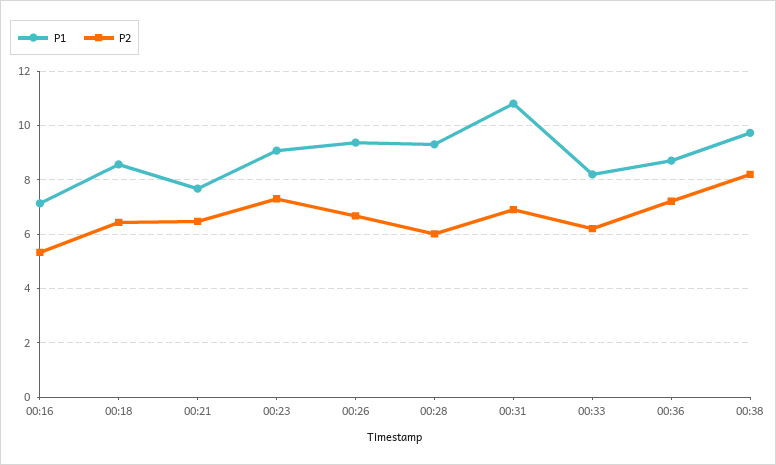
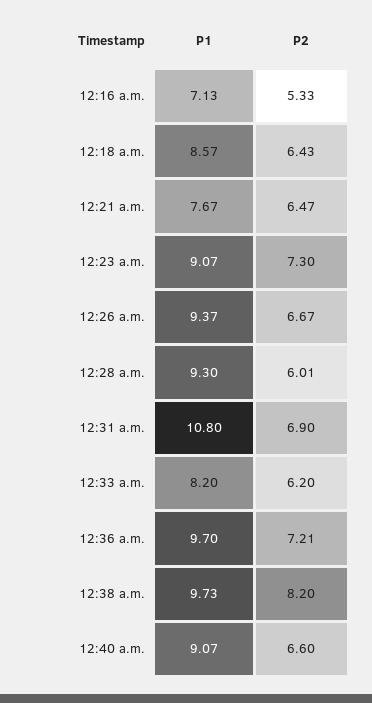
P1, 00:36: 8.75 -> 9.7
P1, 12:40 a.m.: none -> 9.07
P2, 12:40 a.m.: none -> 6.6

